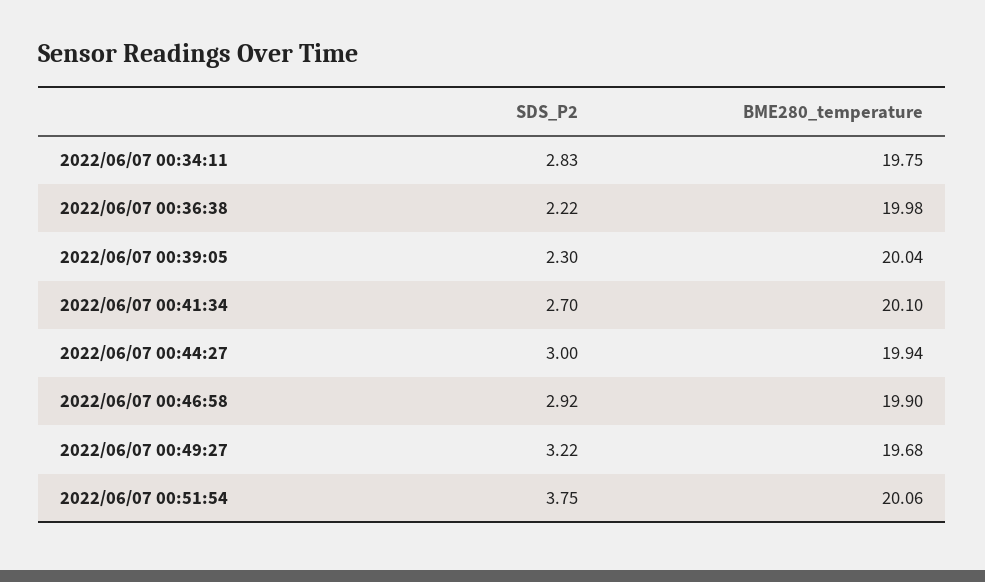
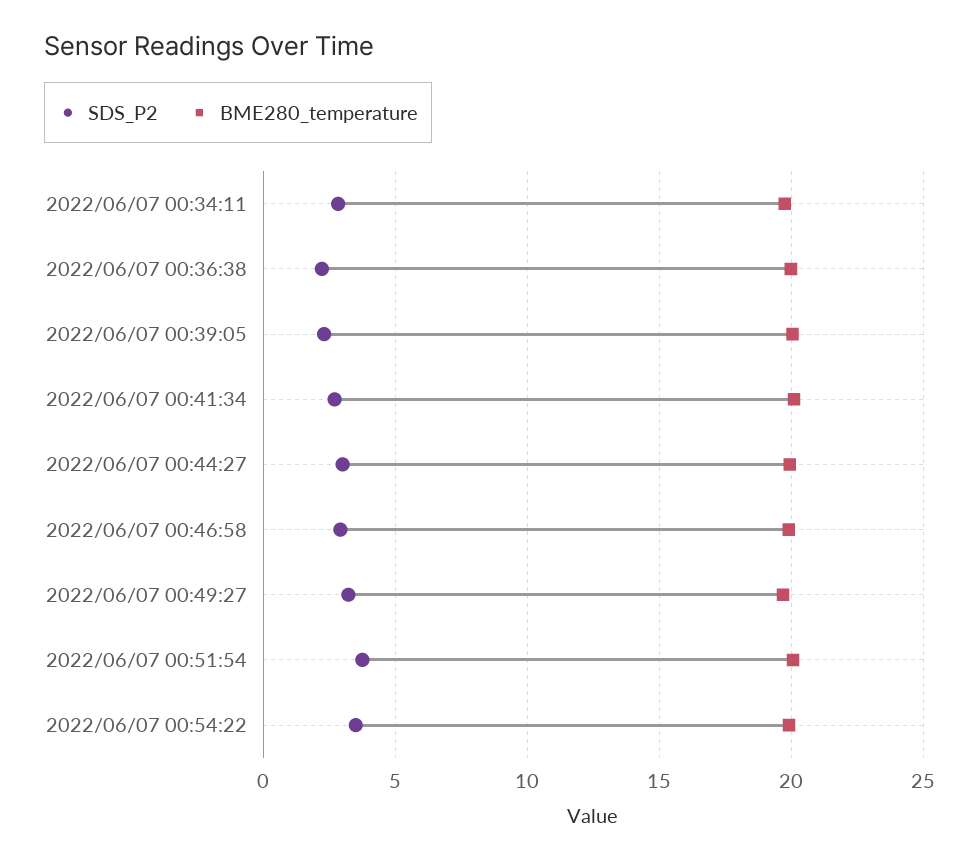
SDS_P2, 2022/06/07 00:54:22: none -> 3.5
BME280_temperature, 2022/06/07 00:54:22: none -> 20

